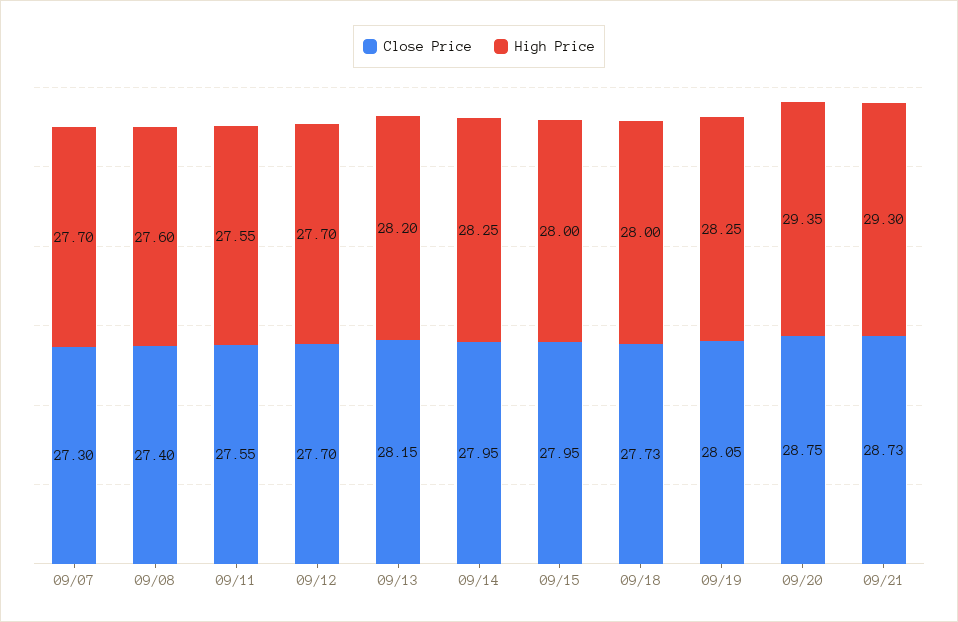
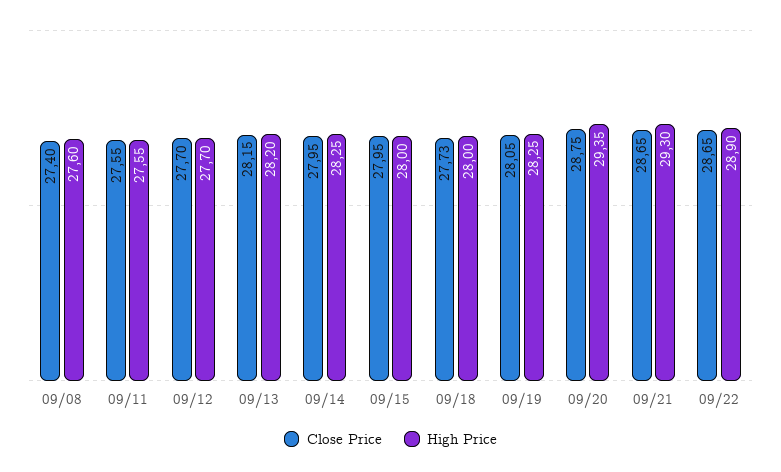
Close Price, 09/07: 27.3 -> none
High Price, 09/07: 27.7 -> none
Close Price, 09/21: 28.73 -> 28.65
Close Price, 09/22: none -> 28.65
High Price, 09/22: none -> 28.9

